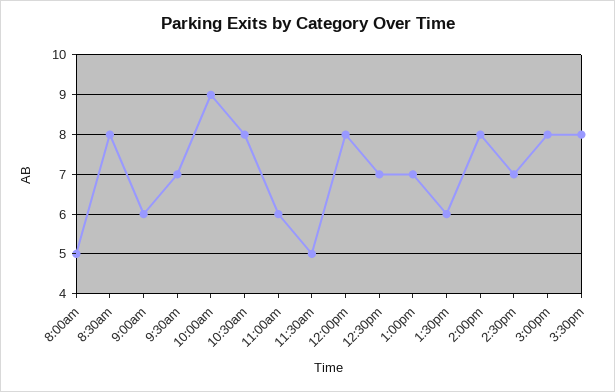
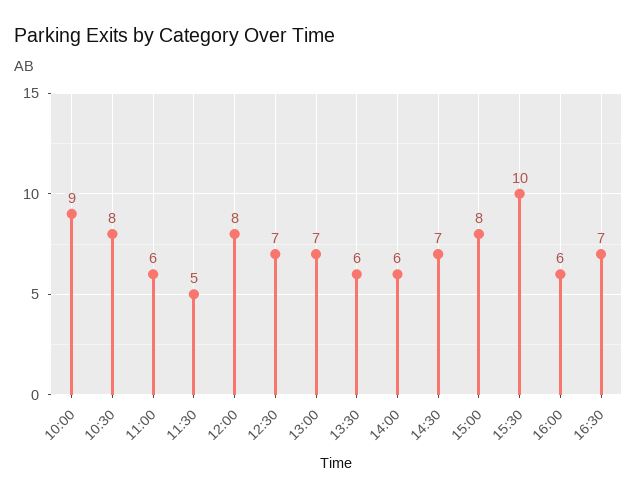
8:00am: 5 -> none
8:30am: 8 -> none
9:00am: 6 -> none
9:30am: 7 -> none
2:00pm: 8 -> 6
3:30pm: 8 -> 10
16:00: none -> 6
16:30: none -> 7

